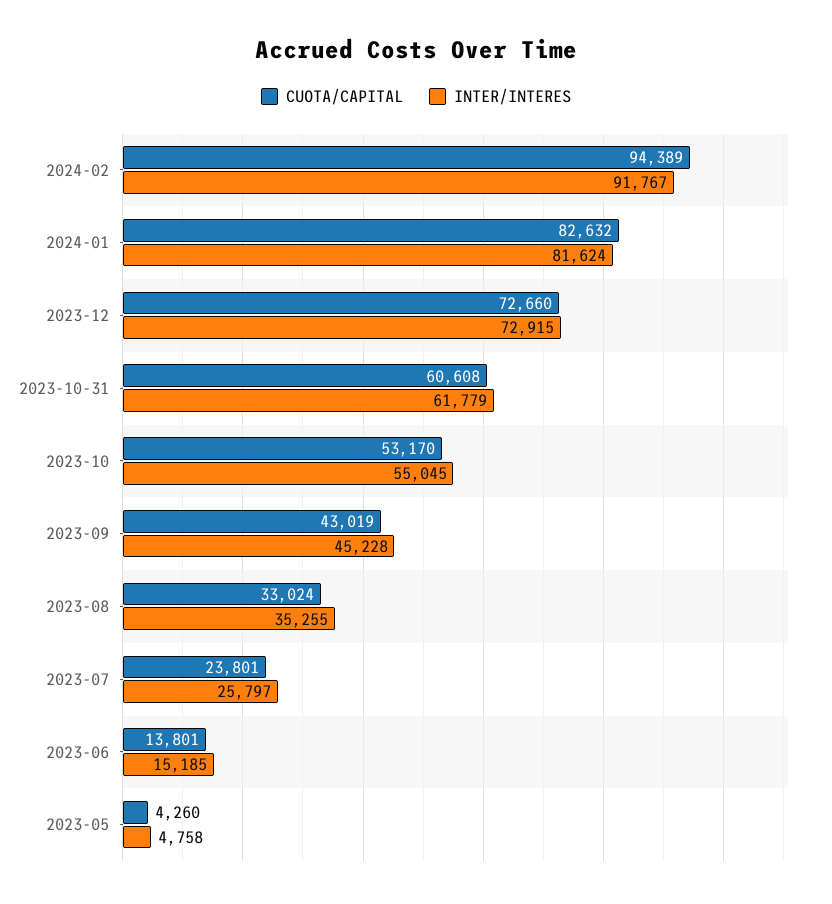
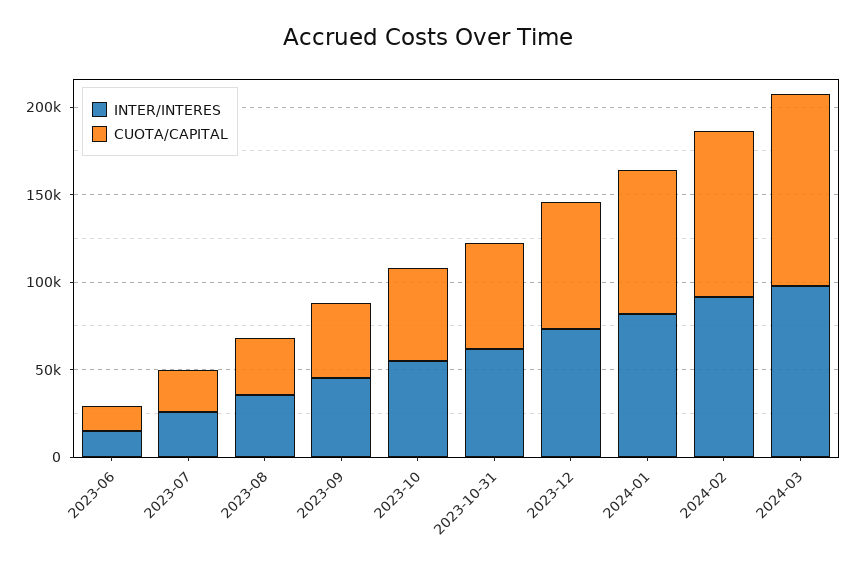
CUOTA/CAPITAL, 2023-05: 4260 -> none
INTER/INTERES, 2023-05: 4758 -> none
INTER/INTERES, 2024-03: none -> 100000
CUOTA/CAPITAL, 2024-03: none -> 110000

